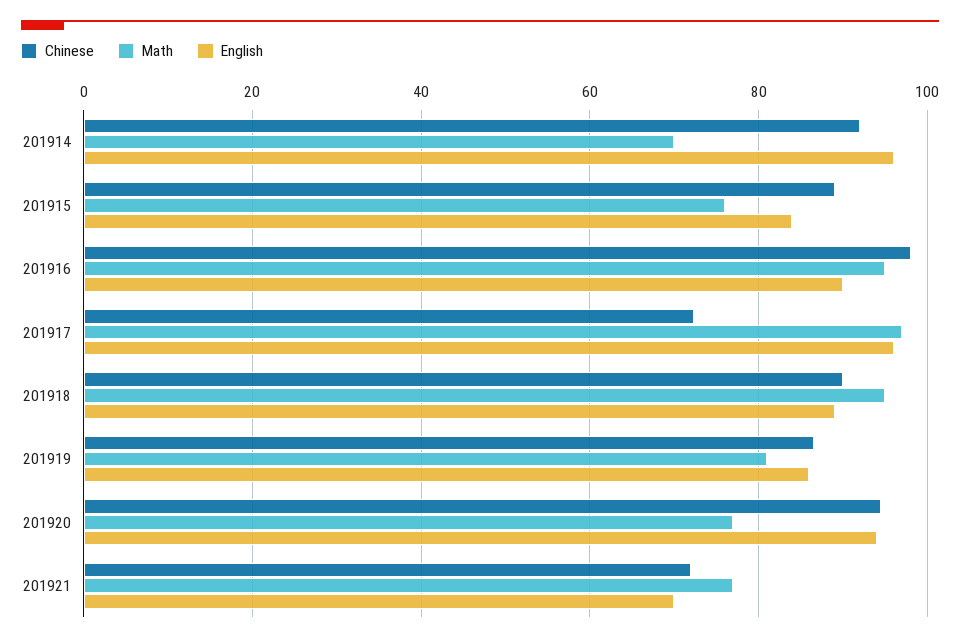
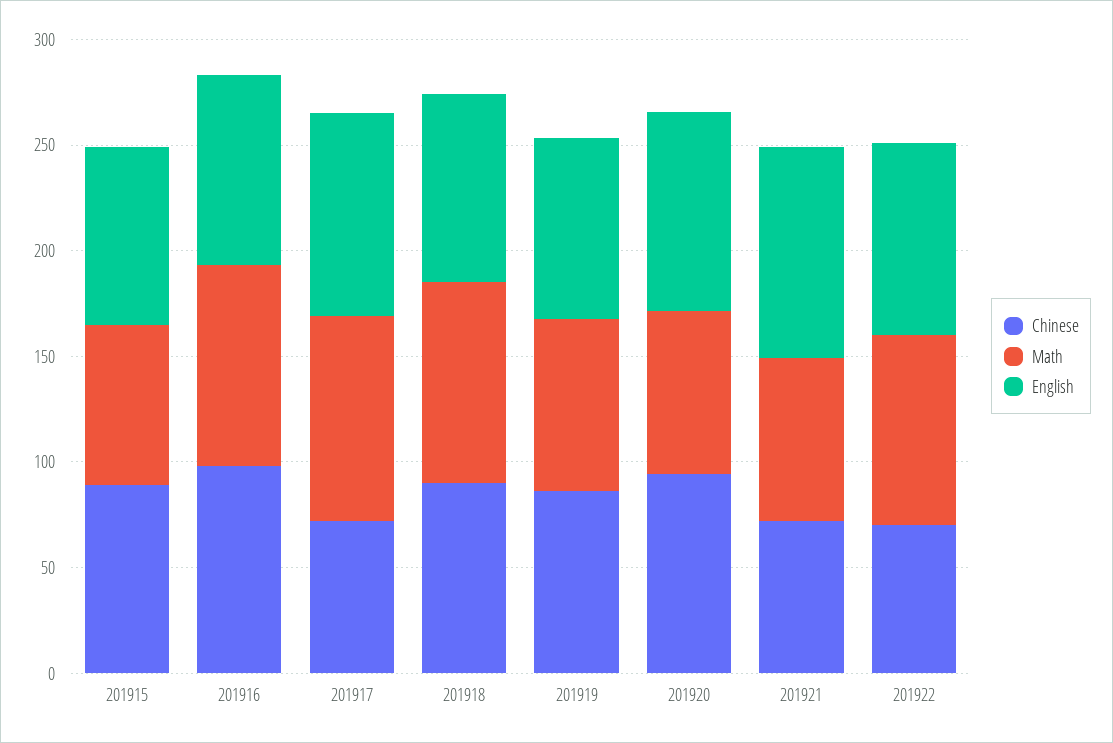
Chinese, 201914: 92 -> none
Math, 201914: 70 -> none
English, 201914: 96 -> none
English, 201921: 70 -> 100
Chinese, 201922: none -> 70
Math, 201922: none -> 90
English, 201922: none -> 90

